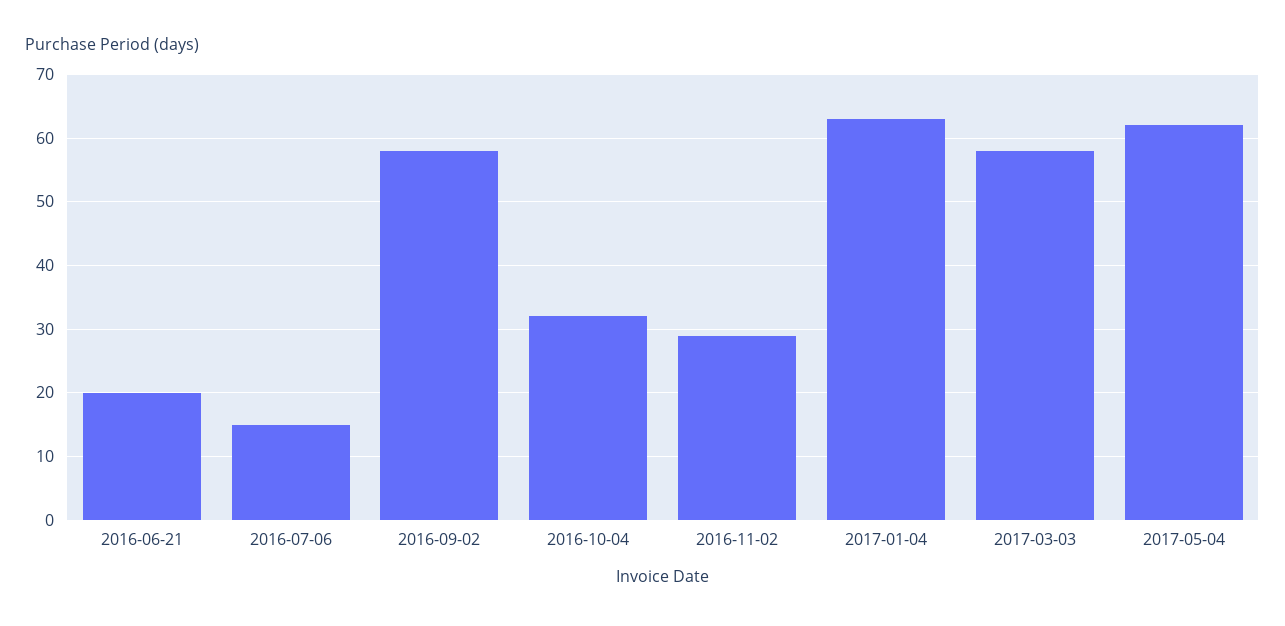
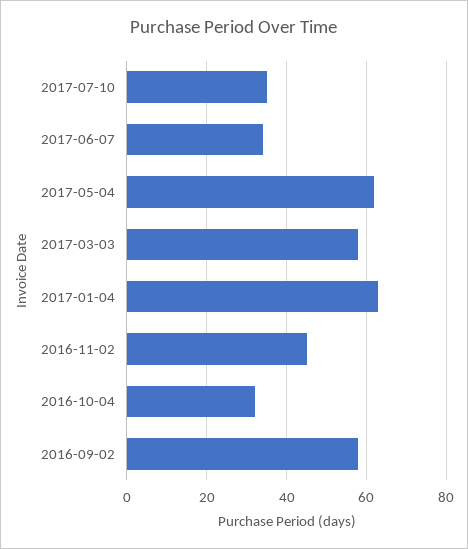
2016-06-21: 20 -> none
2016-07-06: 15 -> none
2016-11-02: 29 -> 45
2017-07-10: none -> 35
2017-06-07: none -> 35

